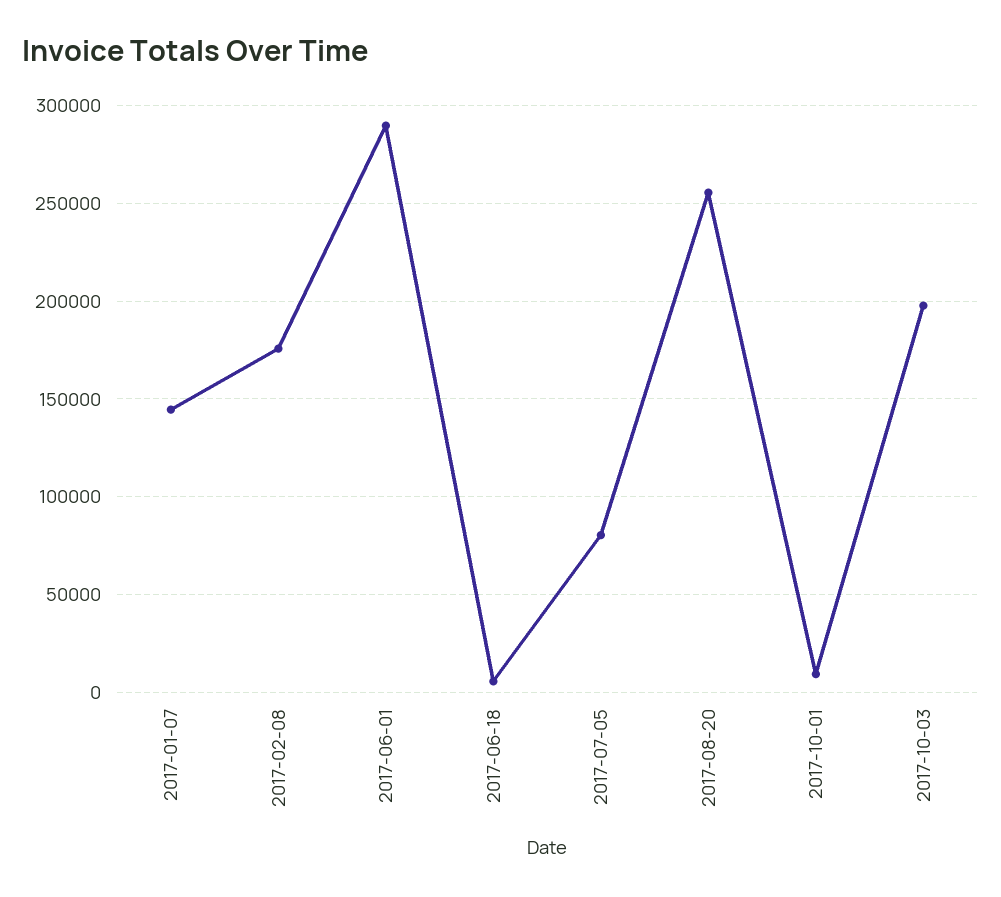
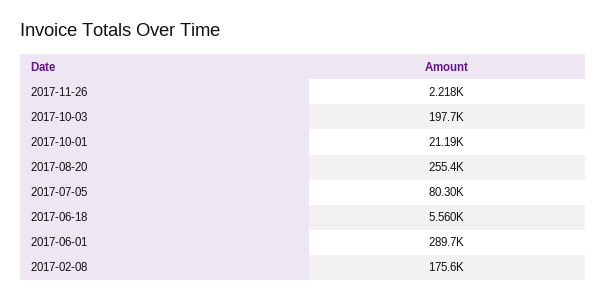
2017-01-07: 145000 -> none
2017-10-01: 10000 -> 21190
2017-11-26: none -> 2218

